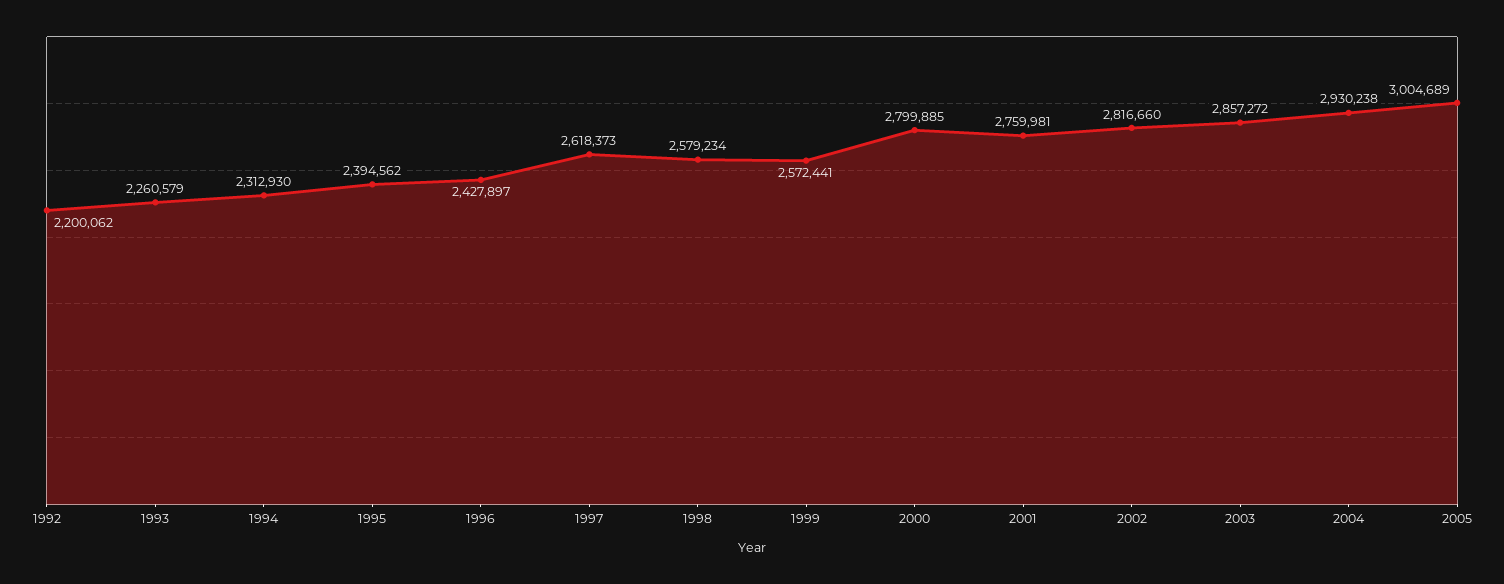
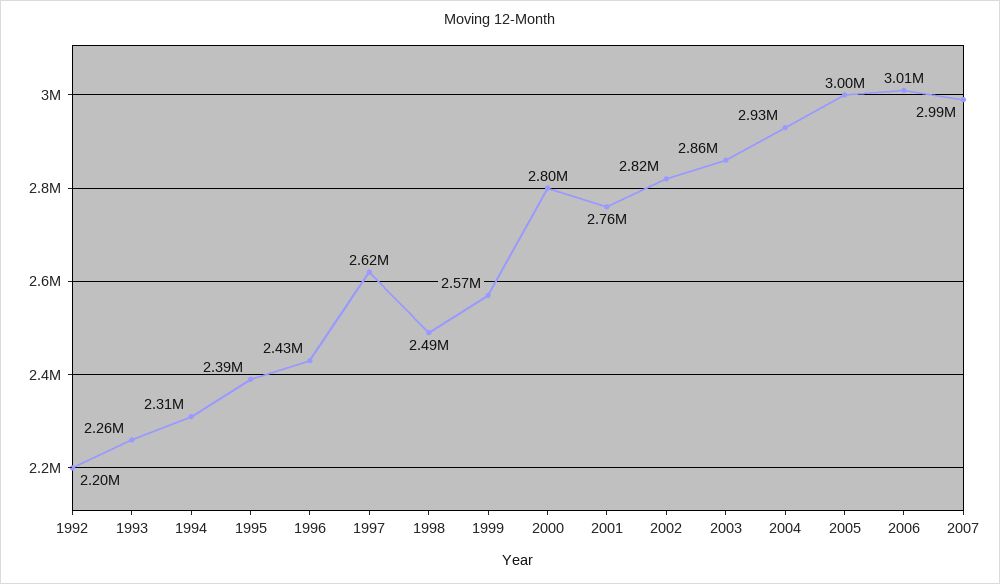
1998: 2579234 -> 2490000
2006: none -> 3010000
2007: none -> 2990000

